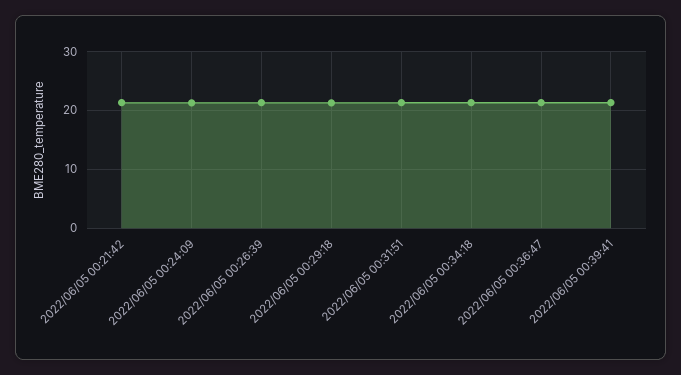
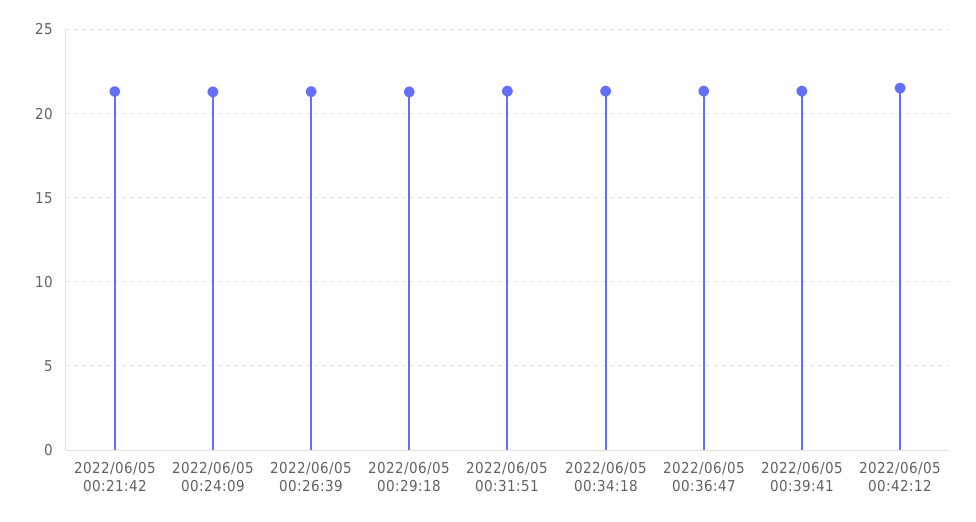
2022/06/05 00:42:12: none -> 21.5

